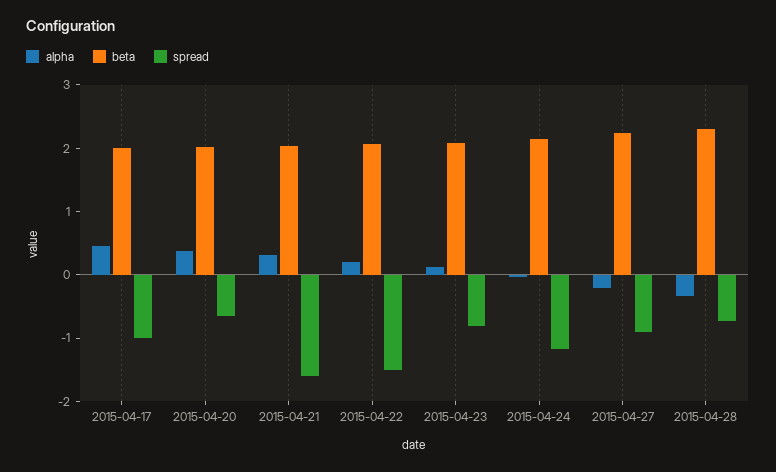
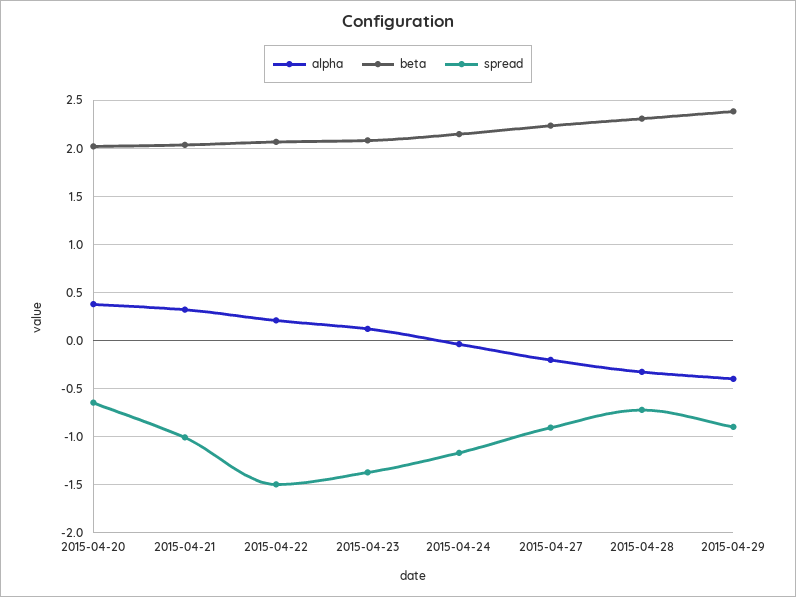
alpha, 2015-04-17: 0.4 -> none
beta, 2015-04-17: 2 -> none
spread, 2015-04-17: -1 -> none
spread, 2015-04-21: -1.6 -> -1
spread, 2015-04-23: -0.8 -> -1.4
alpha, 2015-04-29: none -> -0.4
beta, 2015-04-29: none -> 2.4
spread, 2015-04-29: none -> -0.9

